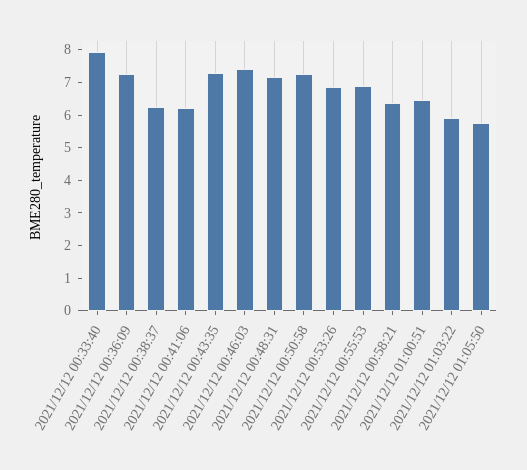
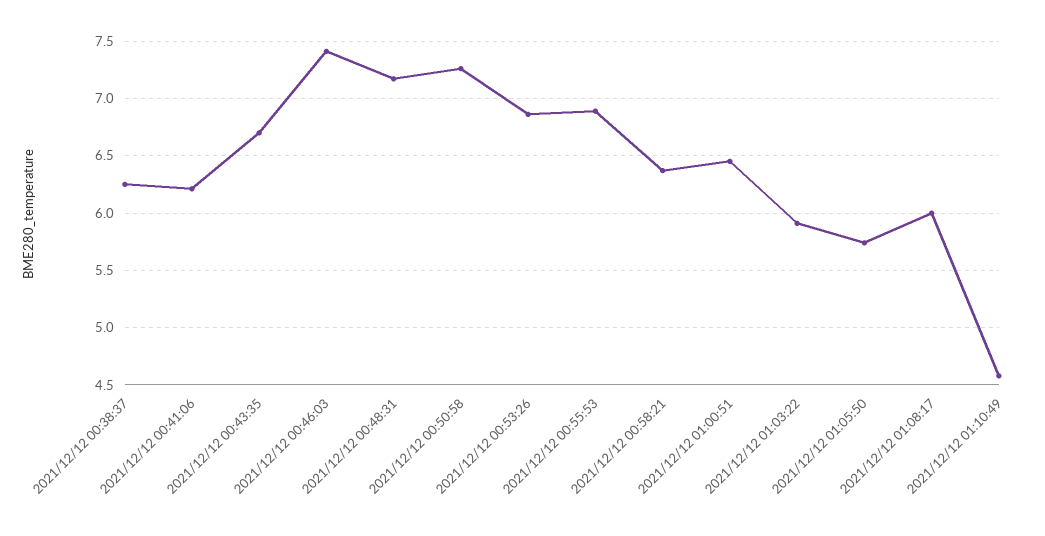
2021/12/12 00:33:40: 8 -> none
2021/12/12 00:36:09: 7.25 -> none
2021/12/12 00:43:35: 7.25 -> 6.7
2021/12/12 01:08:17: none -> 6
2021/12/12 01:10:49: none -> 4.6

